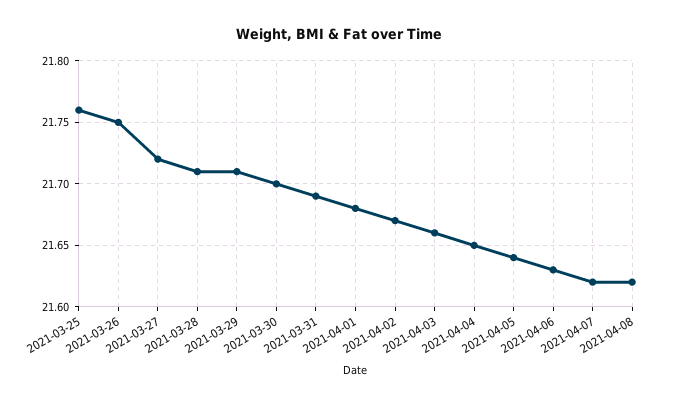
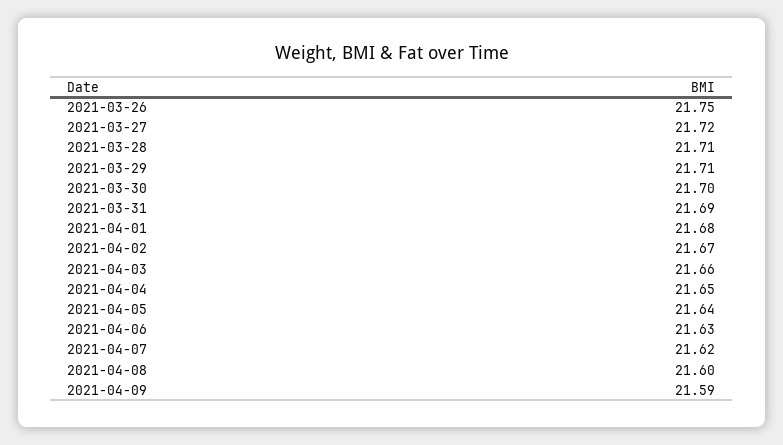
2021-03-25: 21.76 -> none
2021-04-08: 21.62 -> 21.6
2021-04-09: none -> 21.59

